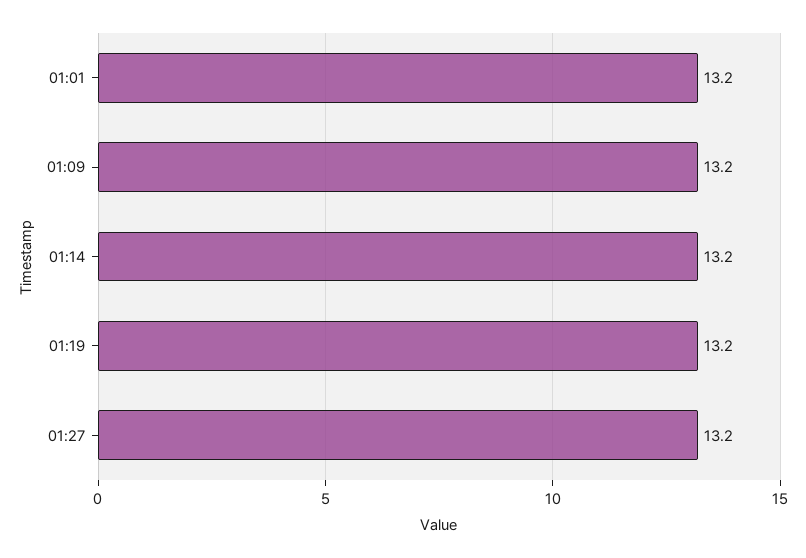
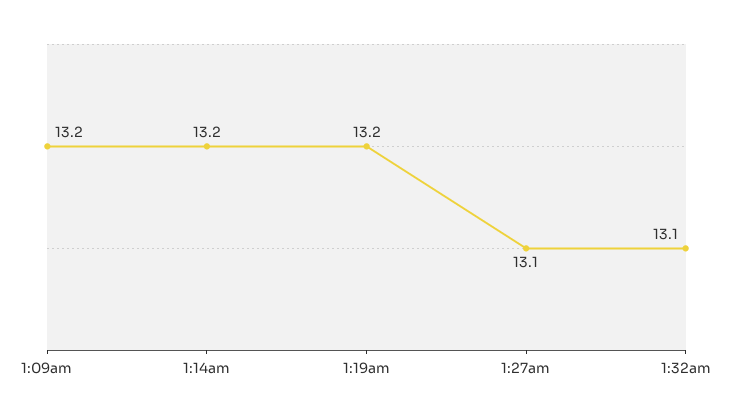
01:01: 13.2 -> none
01:27: 13.2 -> 13.1
1:32am: none -> 13.1

